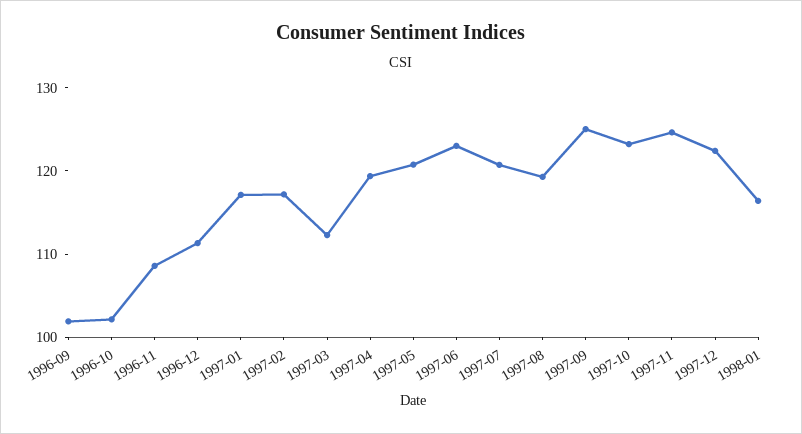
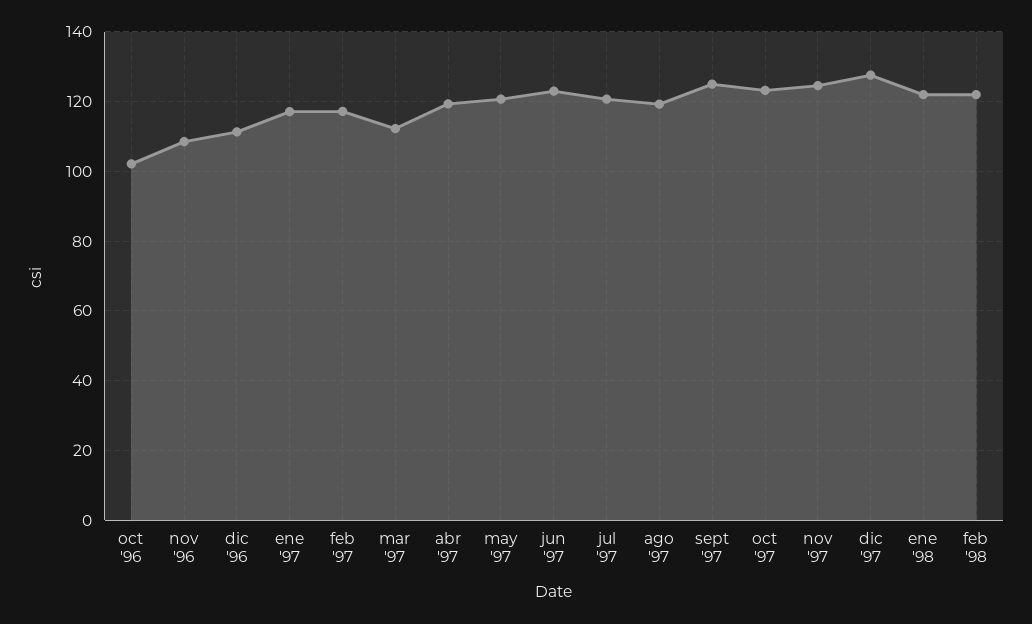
1996-09: 102 -> none
1997-12: 122 -> 128
1998-01: 116 -> 122
feb '98: none -> 122

